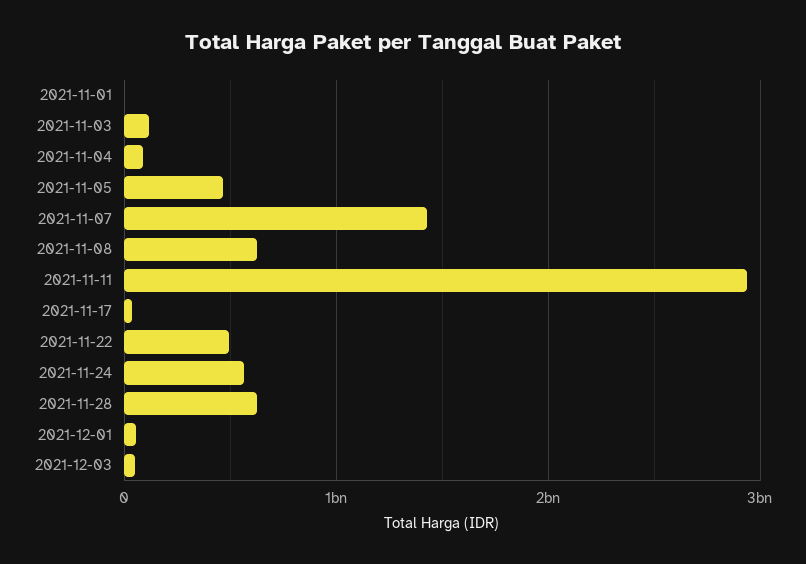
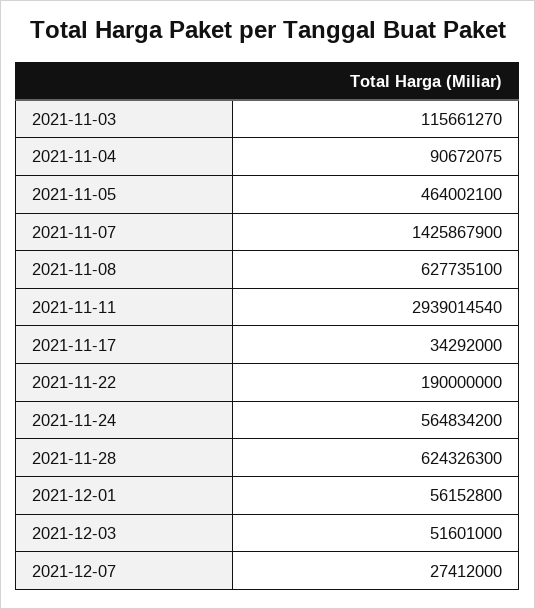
2021-11-01: 0 -> none
2021-11-22: 500000000 -> 190000000
2021-12-07: none -> 27412000

